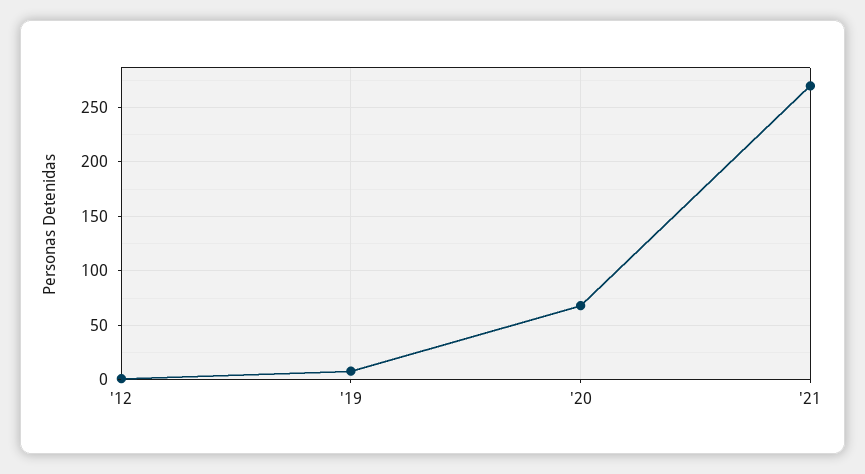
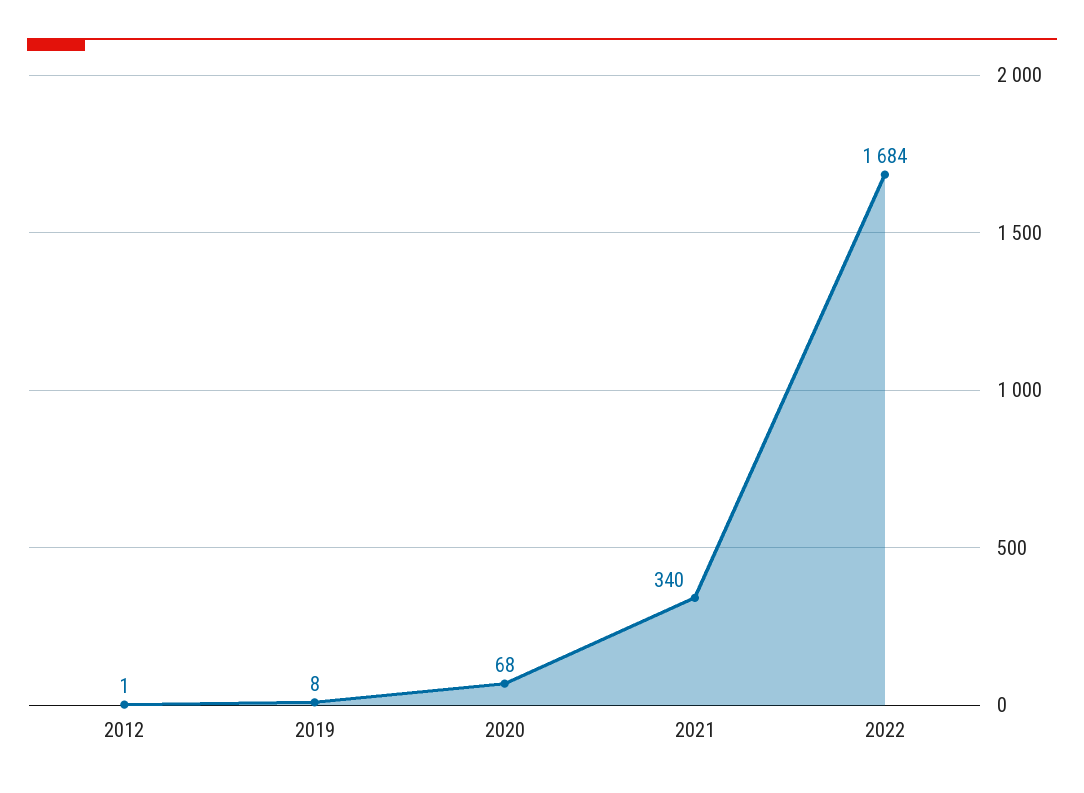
'21: 270 -> 340
2022: none -> 1684

